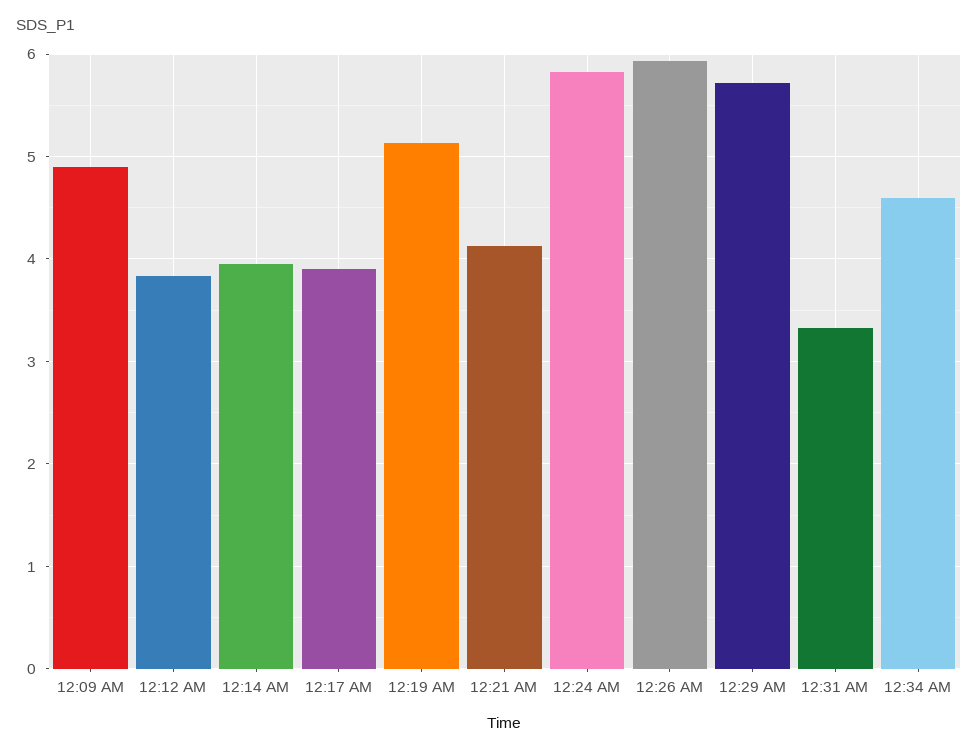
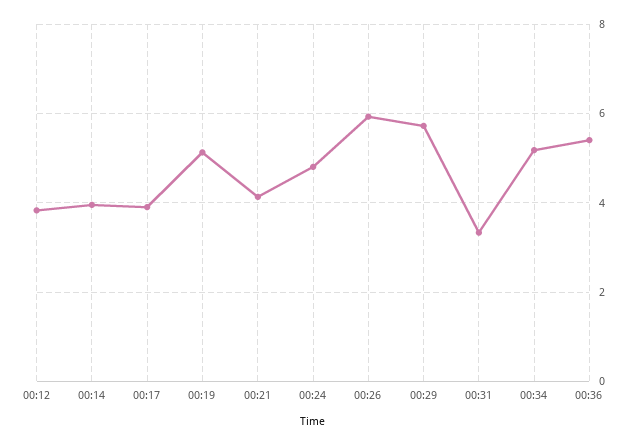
12:09 AM: 4.9 -> none
12:24 AM: 5.8 -> 4.8
12:34 AM: 4.6 -> 5.2
00:36: none -> 5.4

